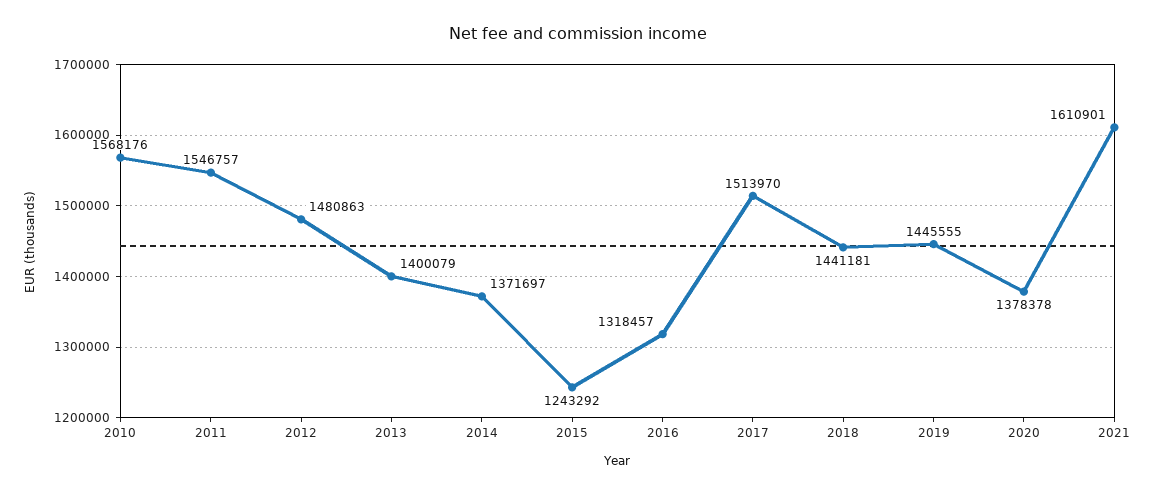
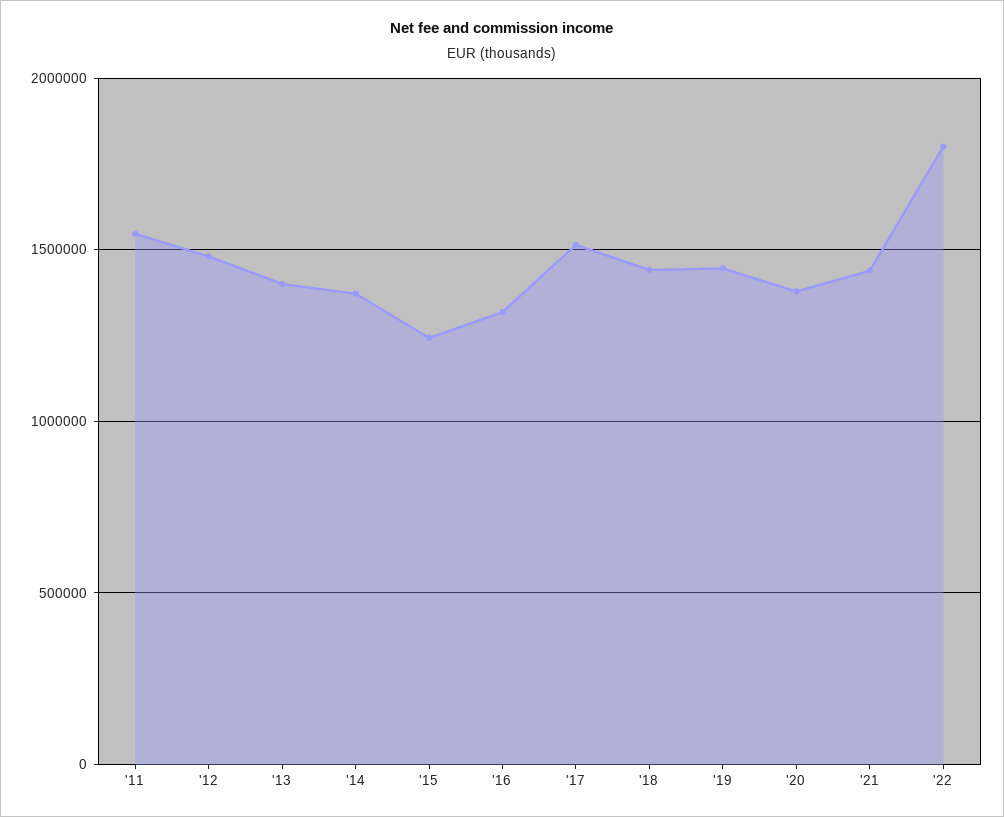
2010: 1568176 -> none
2021: 1610901 -> 1450000
'22: none -> 1800000

